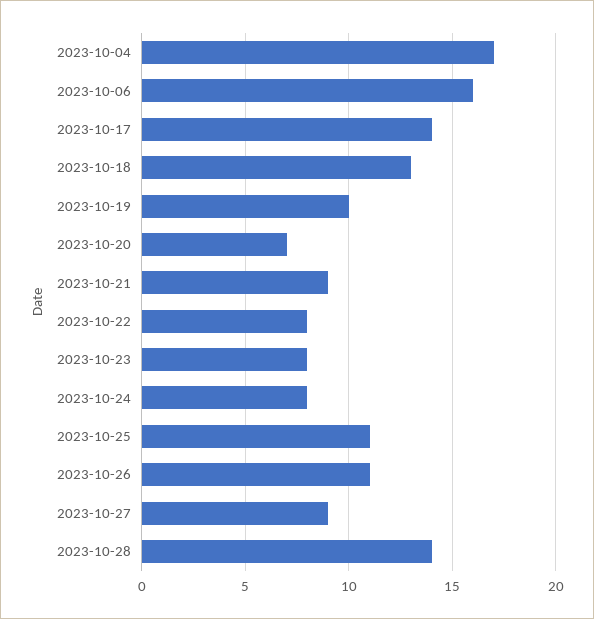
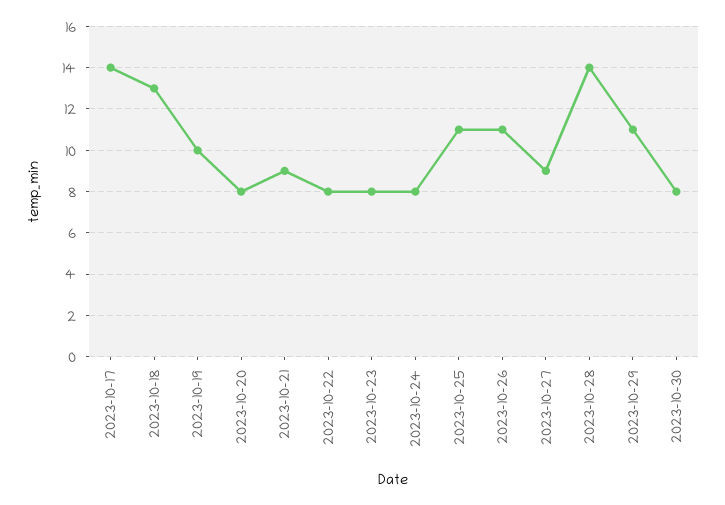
2023-10-04: 17 -> none
2023-10-06: 16 -> none
2023-10-20: 7 -> 8
2023-10-29: none -> 11
2023-10-30: none -> 8

